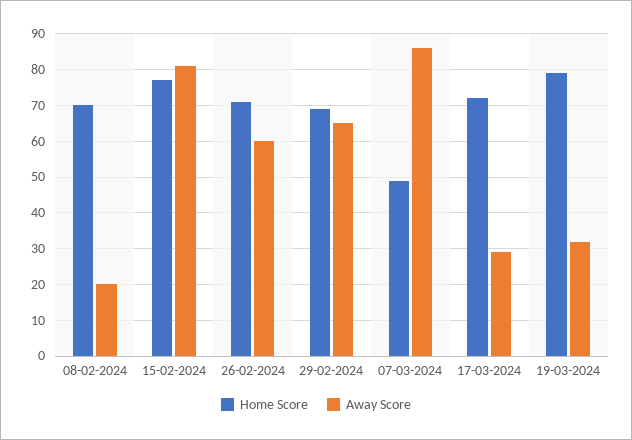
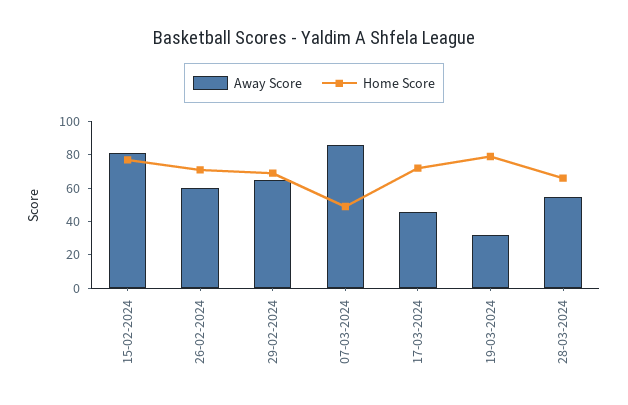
Home Score, 08-02-2024: 70 -> none
Away Score, 08-02-2024: 20 -> none
Away Score, 17-03-2024: 30 -> 45
Away Score, 28-03-2024: none -> 55
Home Score, 28-03-2024: none -> 65

